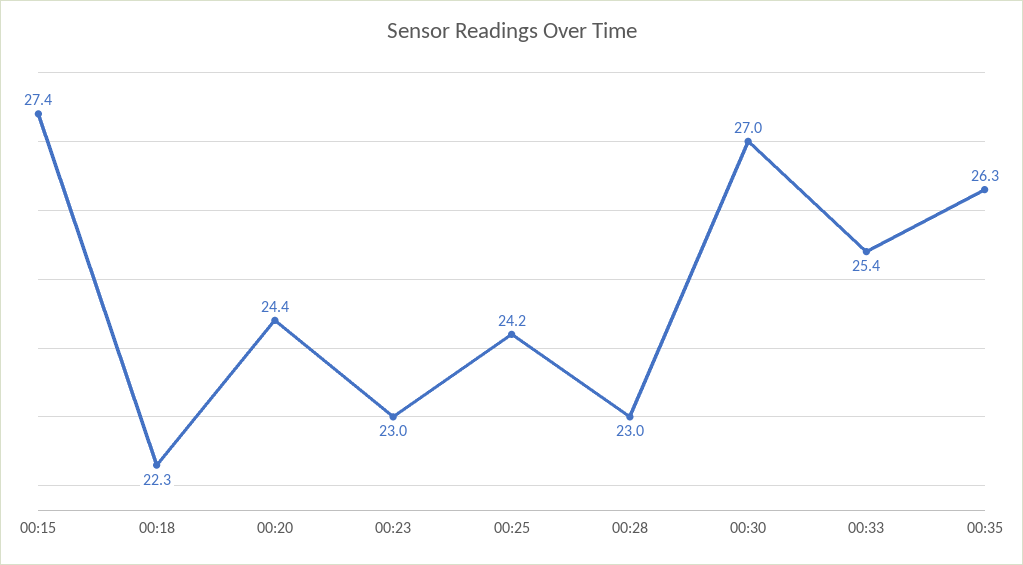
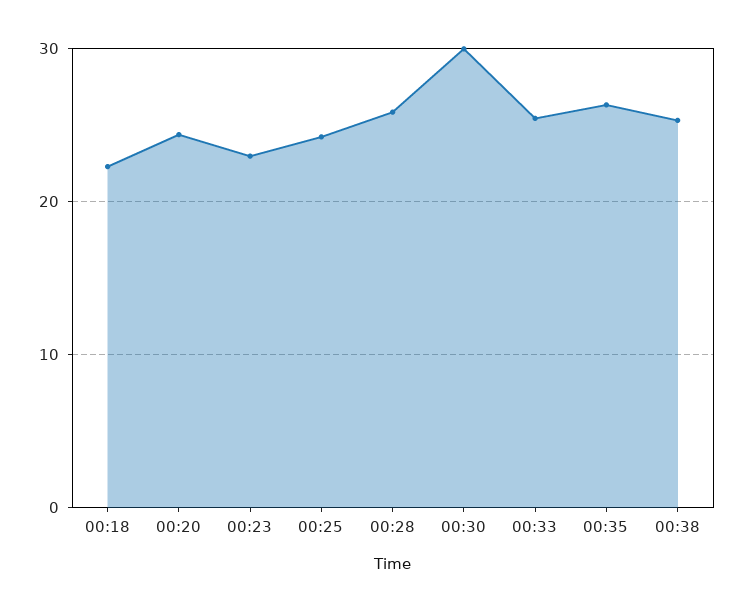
00:15: 27.4 -> none
00:28: 23 -> 26
00:30: 27 -> 30
00:38: none -> 25

